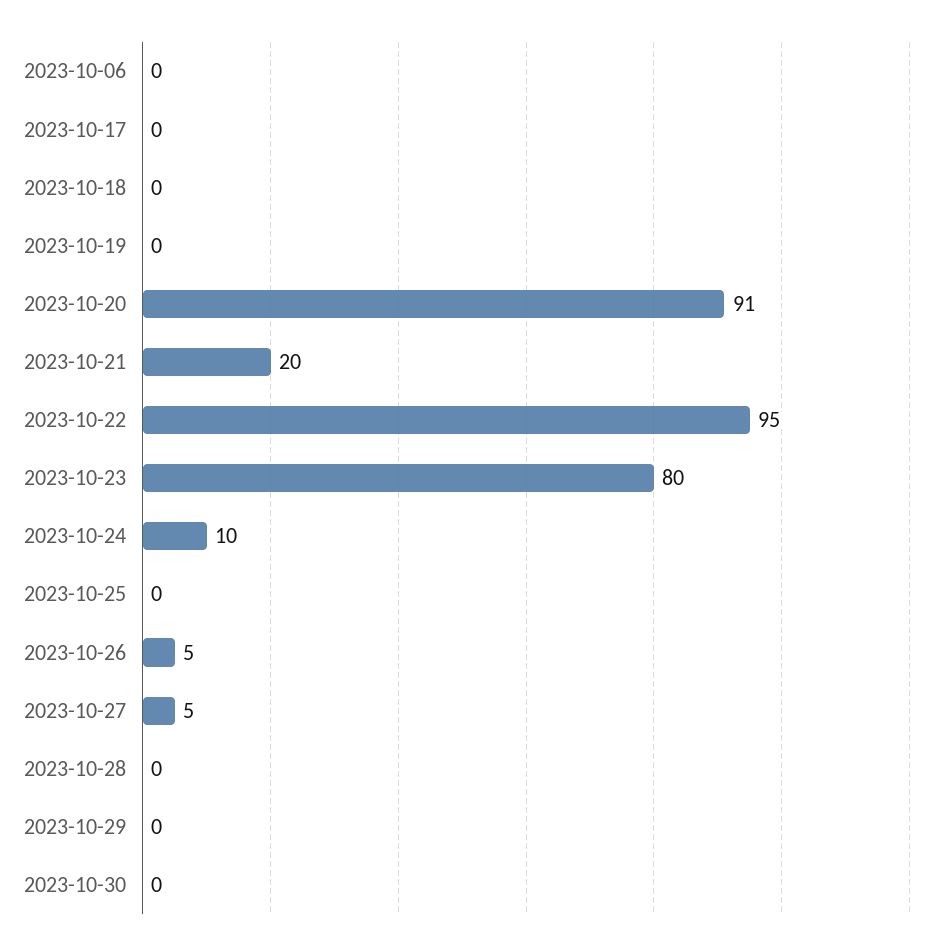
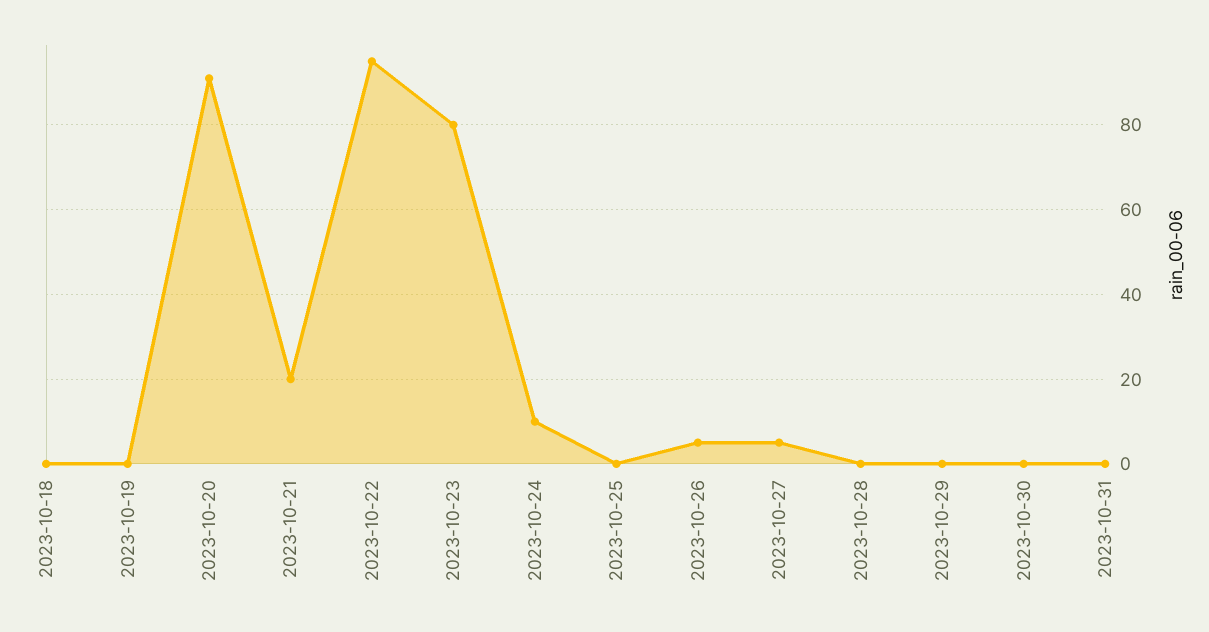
2023-10-06: 0 -> none
2023-10-17: 0 -> none
2023-10-31: none -> 0

